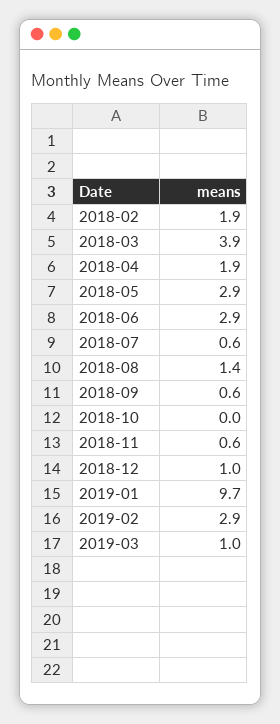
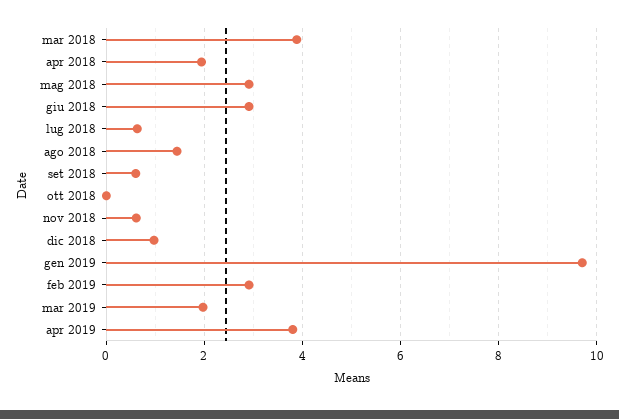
2018-02: 1.9 -> none
2019-03: 1 -> 2
apr 2019: none -> 3.8

